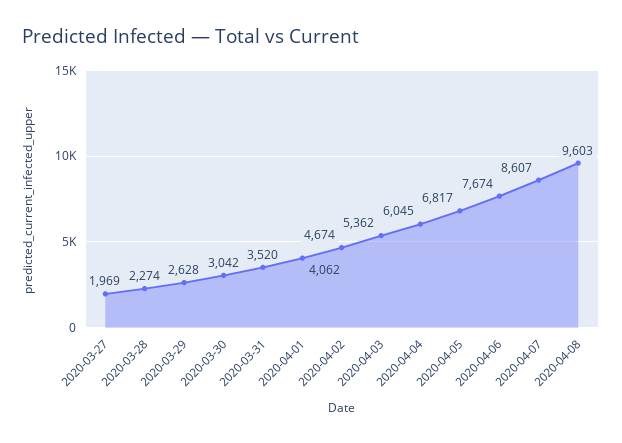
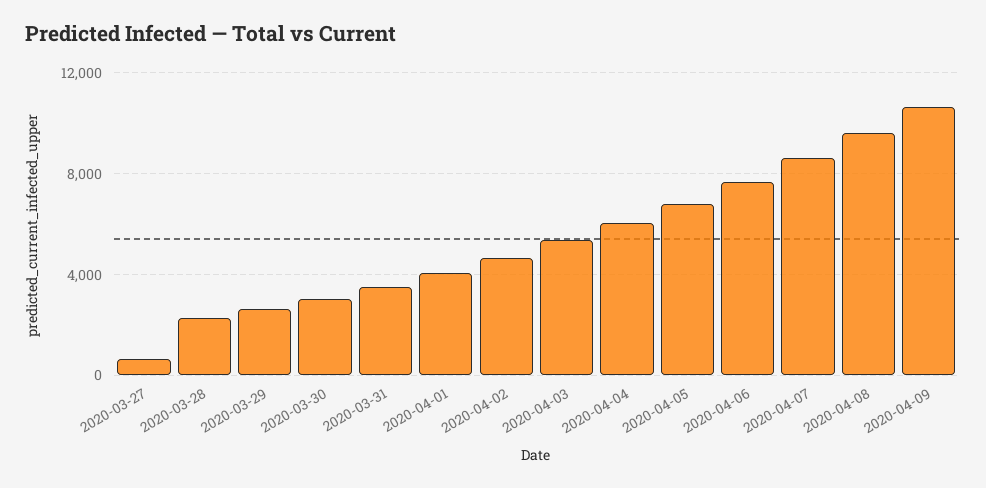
2020-03-27: 1969 -> 500
2020-04-09: none -> 10500

